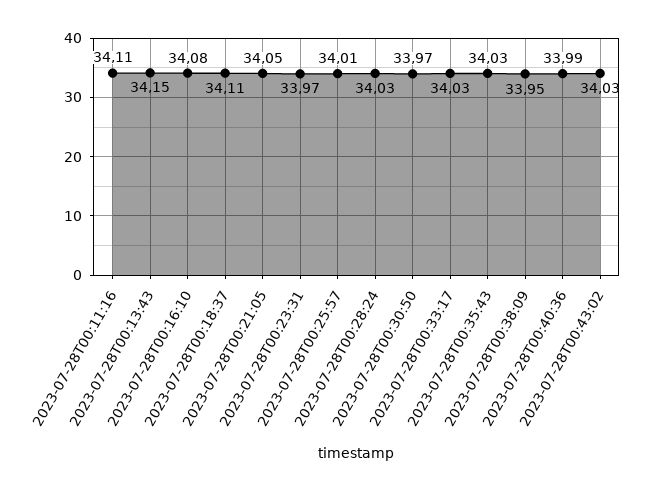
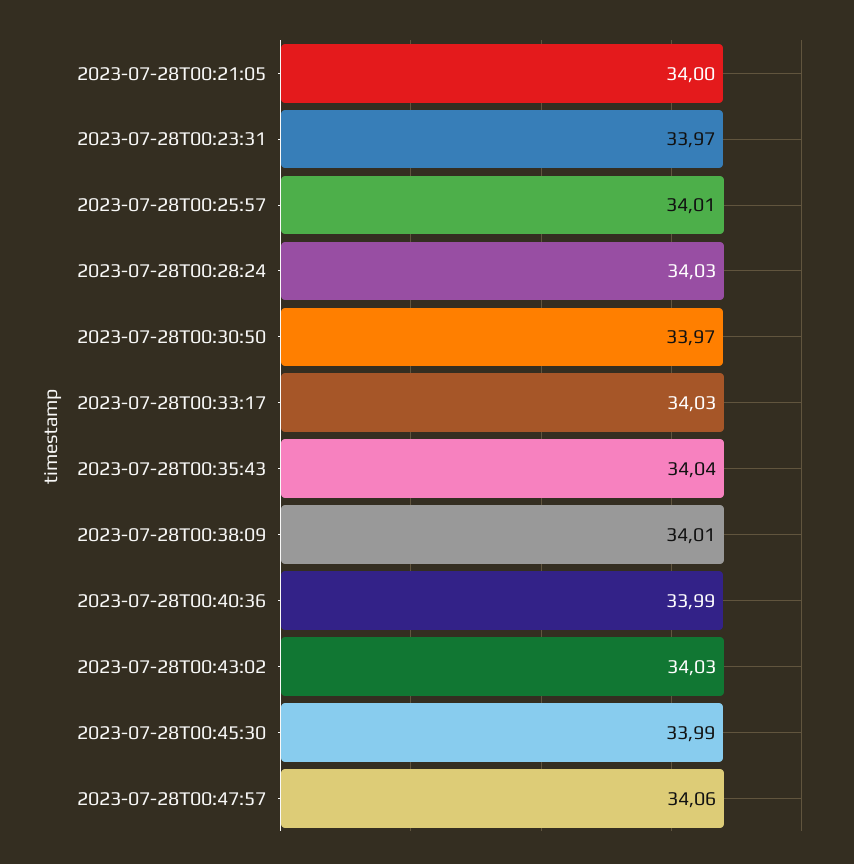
2023-07-28T00:11:16: 34.11 -> none
2023-07-28T00:13:43: 34.15 -> none
2023-07-28T00:16:10: 34.08 -> none
2023-07-28T00:18:37: 34.11 -> none
2023-07-28T00:21:05: 34.05 -> 34
2023-07-28T00:35:43: 34.03 -> 34.04
2023-07-28T00:38:09: 33.95 -> 34.01
2023-07-28T00:45:30: none -> 33.99
2023-07-28T00:47:57: none -> 34.06

